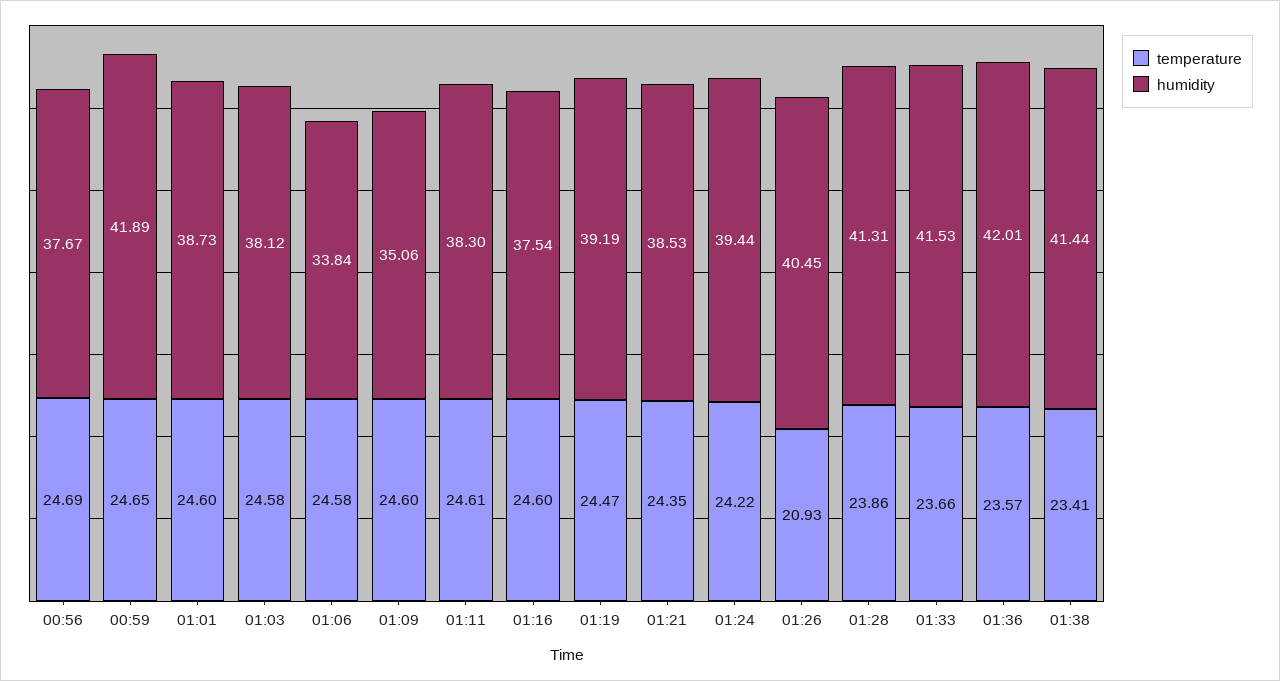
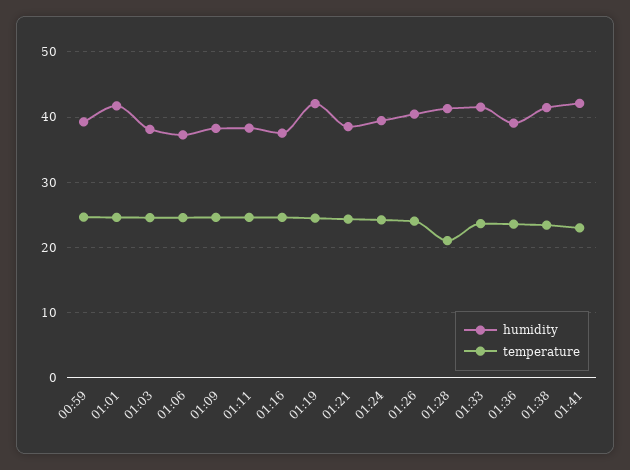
temperature, 00:56: 24.69 -> none
humidity, 00:56: 37.67 -> none
humidity, 00:59: 41.89 -> 39
humidity, 01:01: 38.73 -> 42
humidity, 01:06: 33.84 -> 37
humidity, 01:09: 35.06 -> 38
humidity, 01:19: 39.19 -> 42
temperature, 01:26: 20.93 -> 24
temperature, 01:28: 23.86 -> 21
humidity, 01:36: 42.01 -> 39
humidity, 01:41: none -> 42
temperature, 01:41: none -> 23

